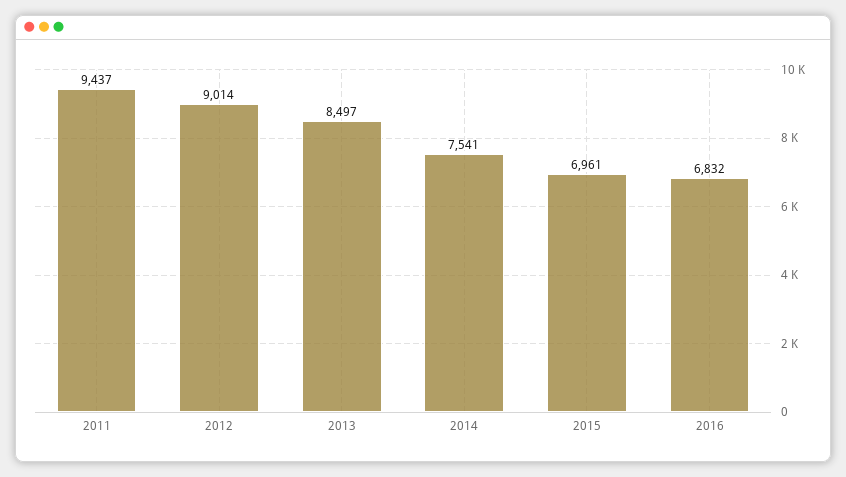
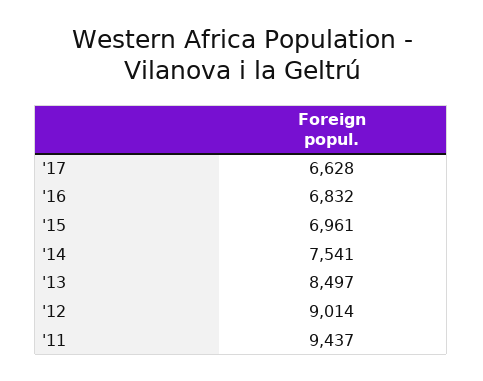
'17: none -> 6628

